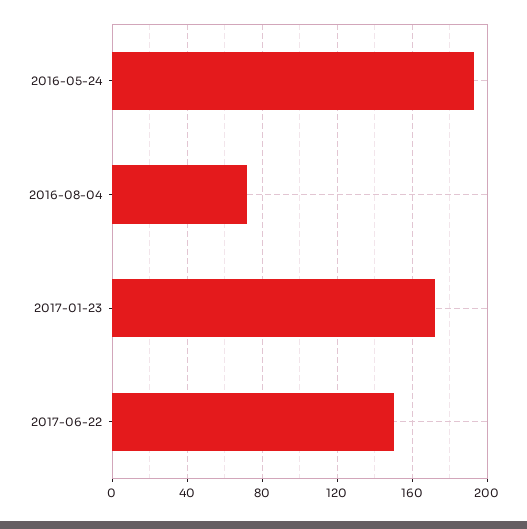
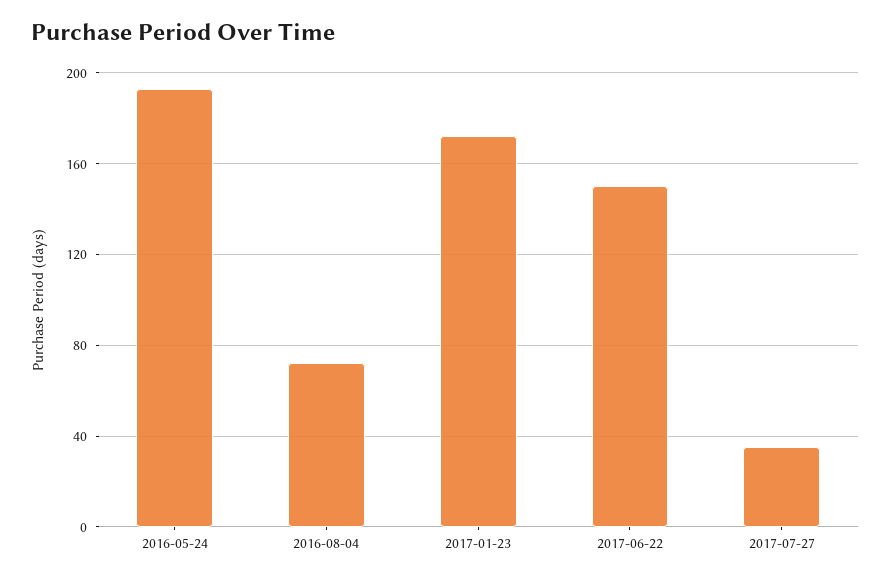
2017-07-27: none -> 35

